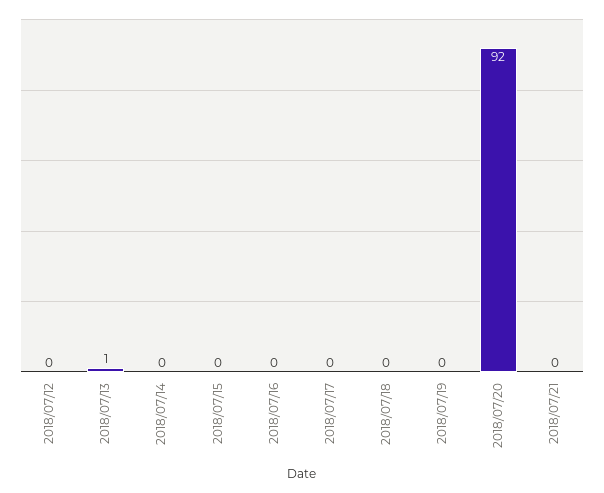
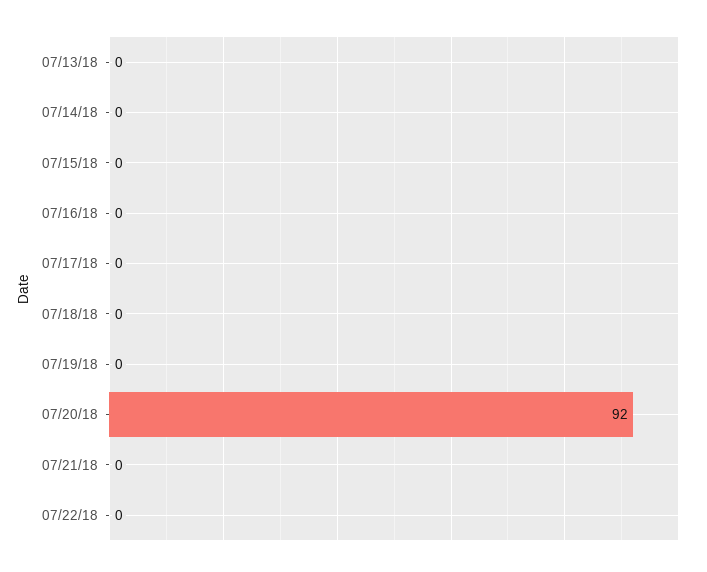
2018/07/12: 0 -> none
2018/07/13: 1 -> 0
07/22/18: none -> 0

